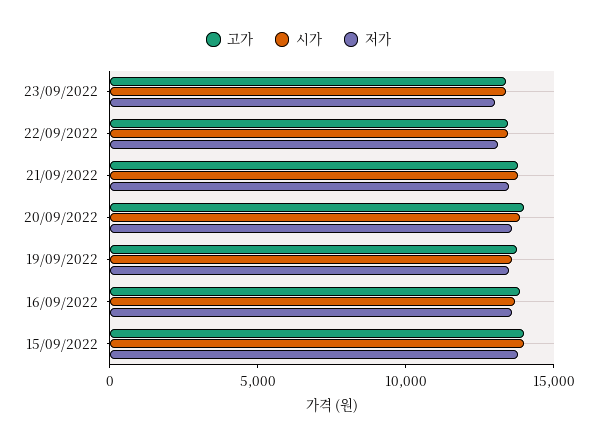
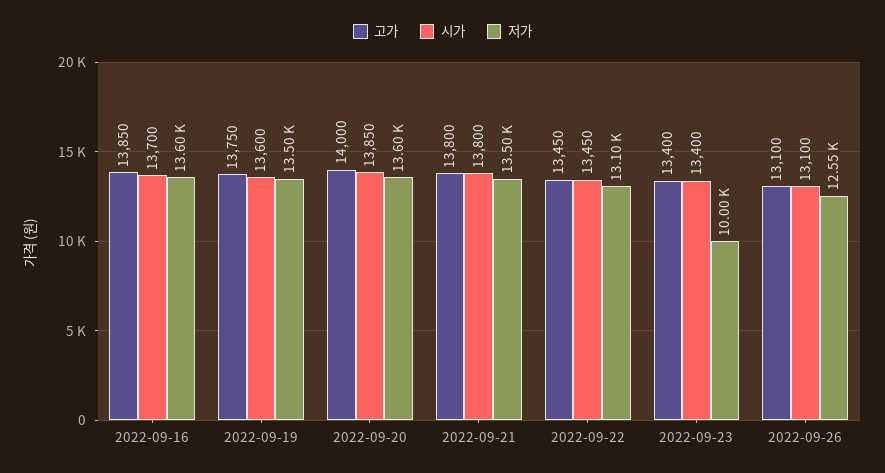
저가, 23/09/2022: 13000 -> 10000
고가, 15/09/2022: 14000 -> none
시가, 15/09/2022: 14000 -> none
저가, 15/09/2022: 14000 -> none
고가, 2022-09-26: none -> 13100
시가, 2022-09-26: none -> 13100
저가, 2022-09-26: none -> 12550

